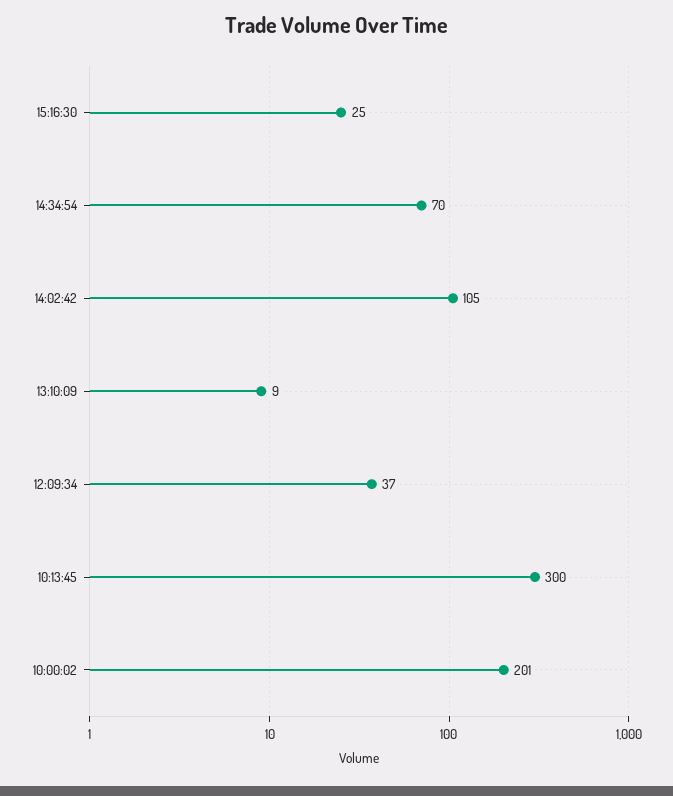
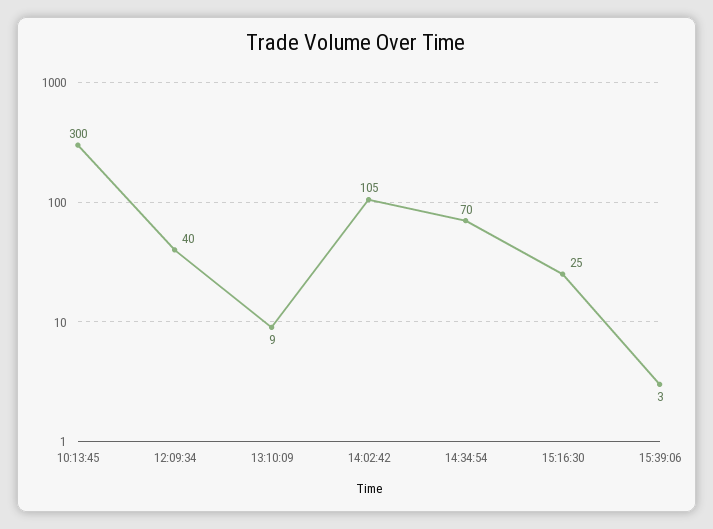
12:09:34: 37 -> 40
10:00:02: 201 -> none
15:39:06: none -> 3

